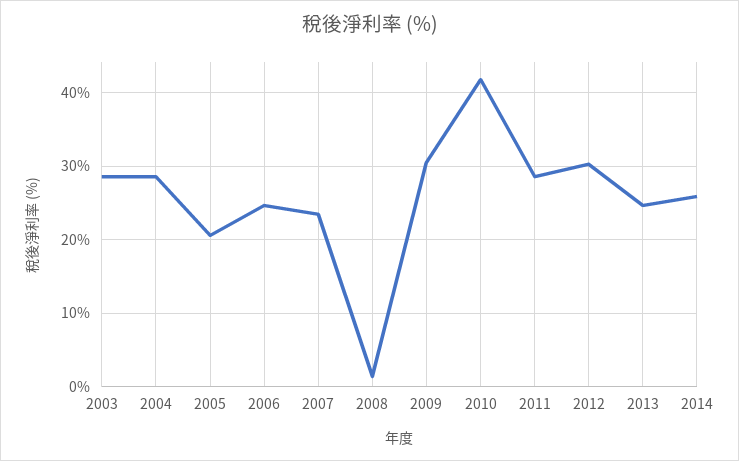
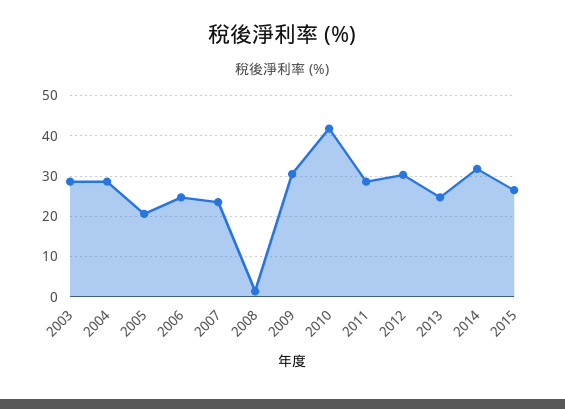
2014: 26 -> 32
2015: none -> 26

